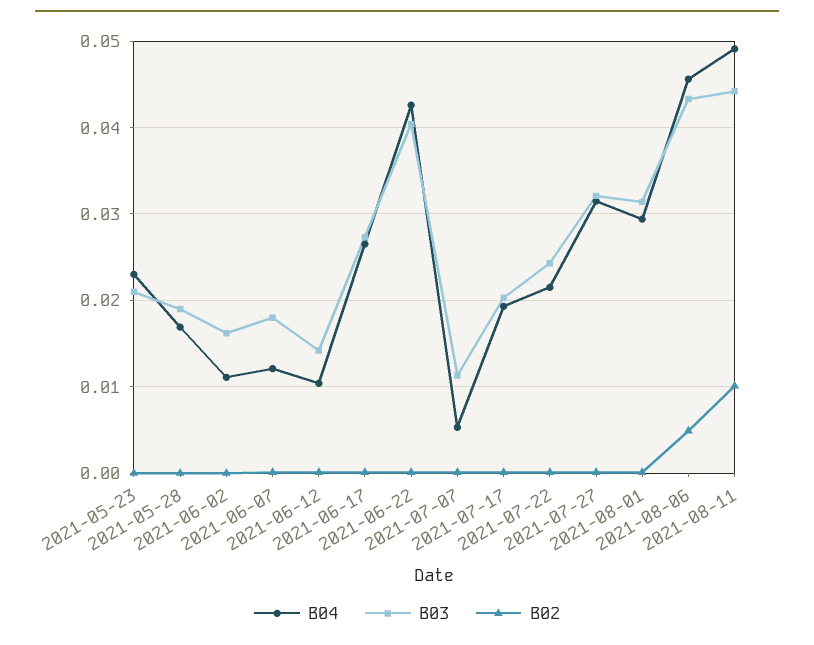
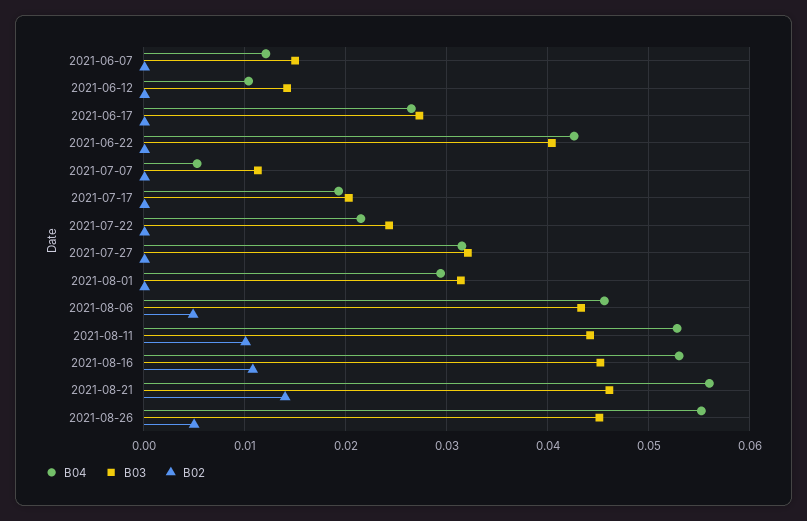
B04, 2021-05-23: 0.023 -> none
B03, 2021-05-23: 0.021 -> none
B02, 2021-05-23: 0 -> none
B04, 2021-05-28: 0.017 -> none
B03, 2021-05-28: 0.019 -> none
B02, 2021-05-28: 0 -> none
B04, 2021-06-02: 0.011 -> none
B03, 2021-06-02: 0.016 -> none
B02, 2021-06-02: 0 -> none
B03, 2021-06-07: 0.018 -> 0.015
B04, 2021-08-11: 0.049 -> 0.053
B04, 2021-08-16: none -> 0.053
B03, 2021-08-16: none -> 0.045
B02, 2021-08-16: none -> 0.011
B04, 2021-08-21: none -> 0.056
B03, 2021-08-21: none -> 0.046
B02, 2021-08-21: none -> 0.014
B04, 2021-08-26: none -> 0.055
B03, 2021-08-26: none -> 0.045
B02, 2021-08-26: none -> 0.005

